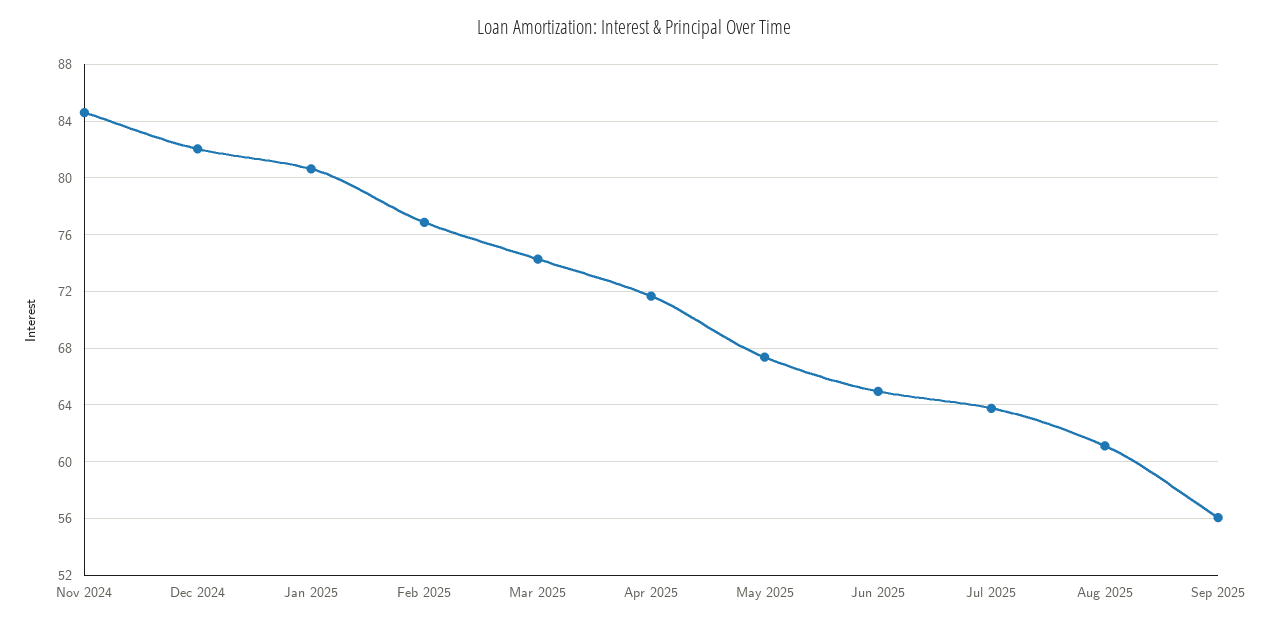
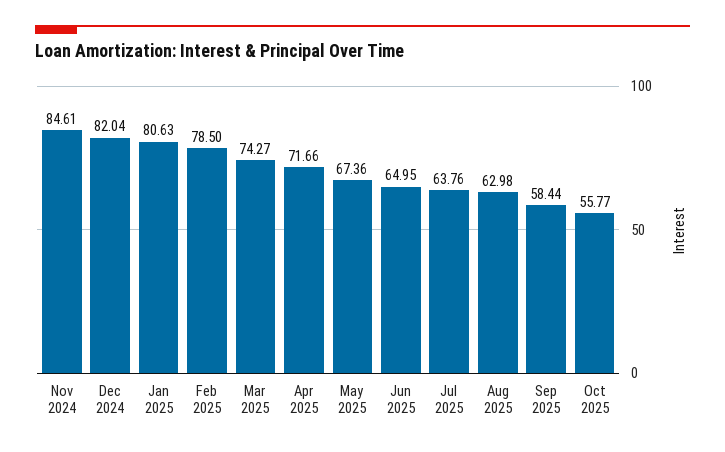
Feb 2025: 77 -> 78.5
Aug 2025: 61 -> 62.98
Sep 2025: 56 -> 58.44
Oct 2025: none -> 55.77

